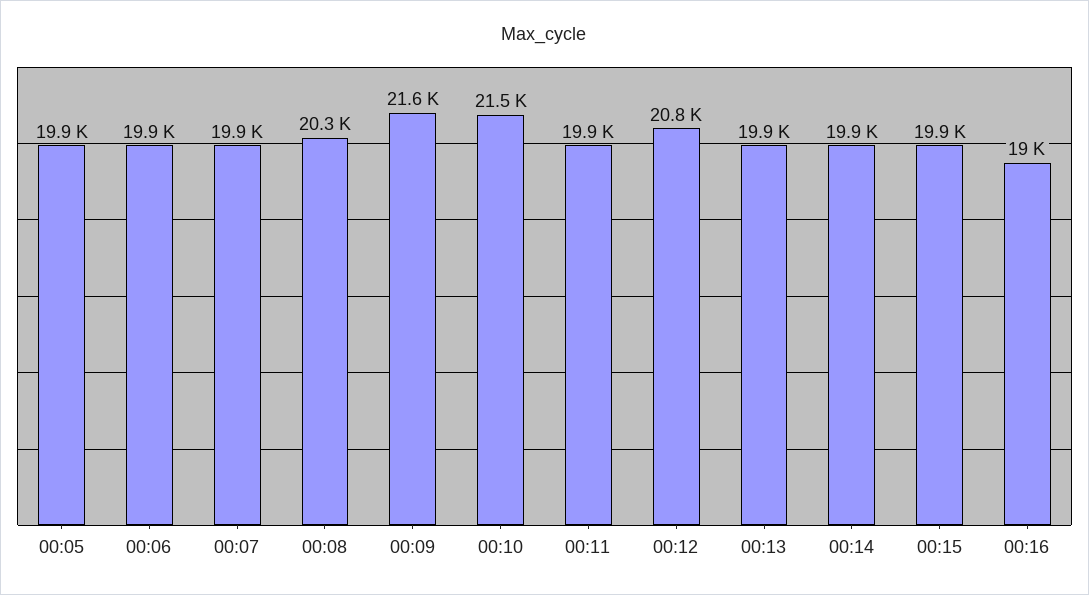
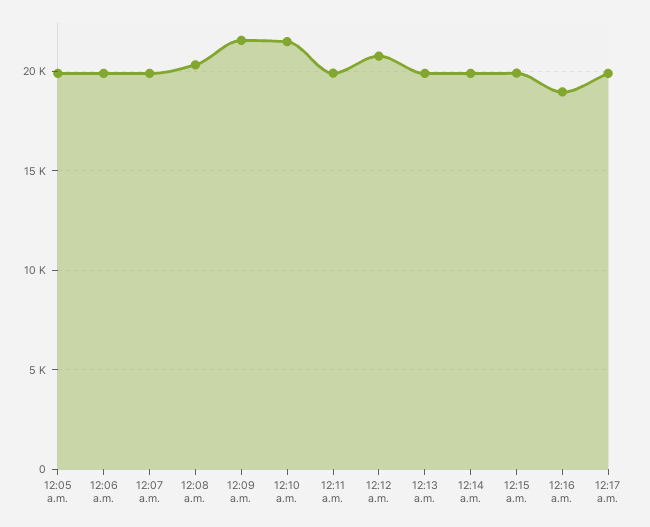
12:17 a.m.: none -> 20000

